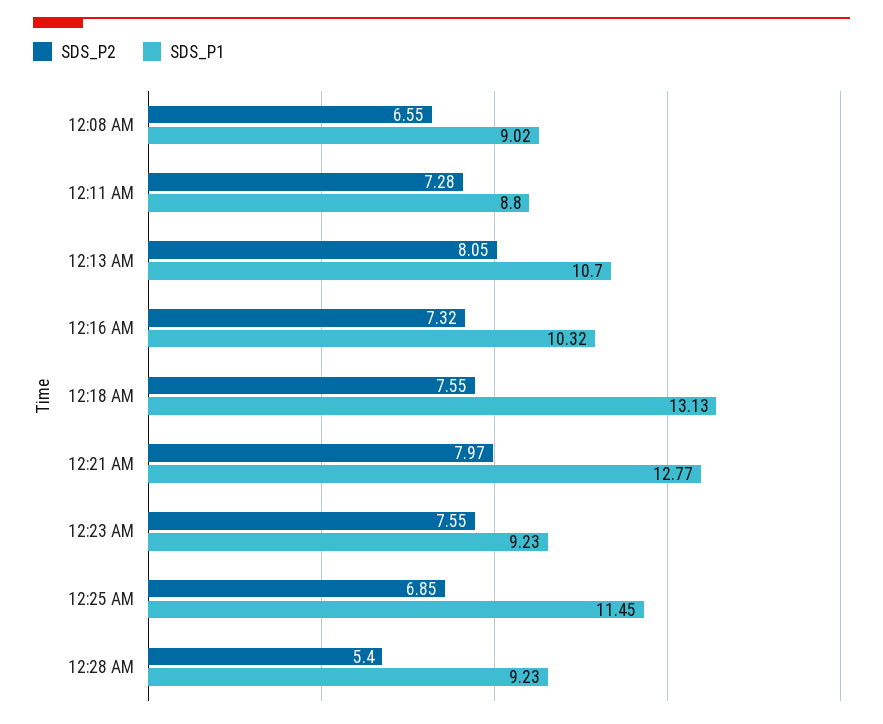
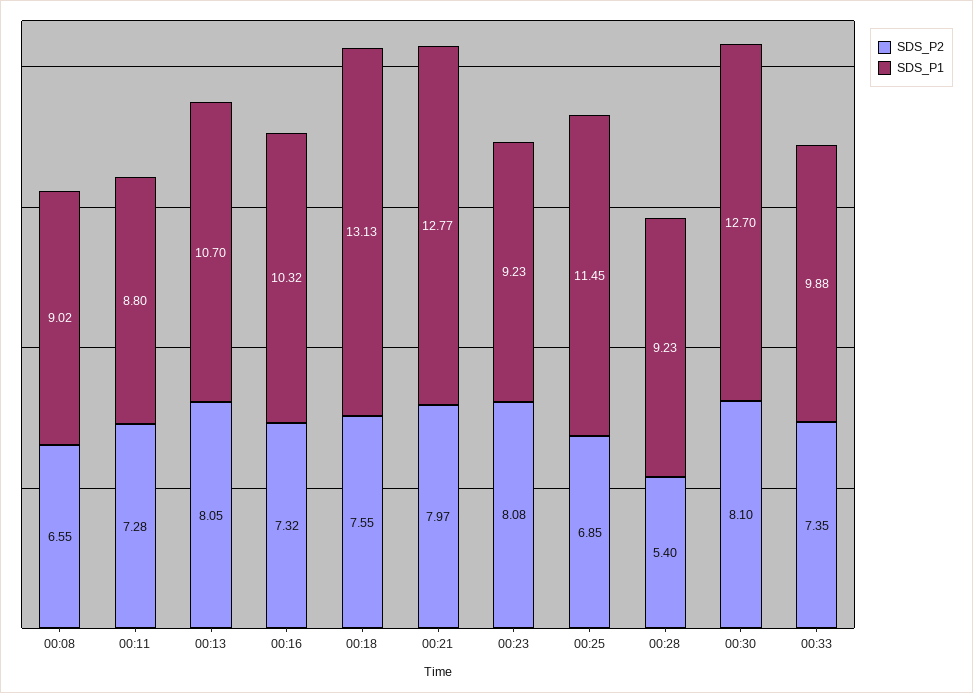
SDS_P2, 12:23 AM: 7.55 -> 8.08
SDS_P2, 00:30: none -> 8.1
SDS_P1, 00:30: none -> 12.7
SDS_P2, 00:33: none -> 7.35
SDS_P1, 00:33: none -> 9.88

